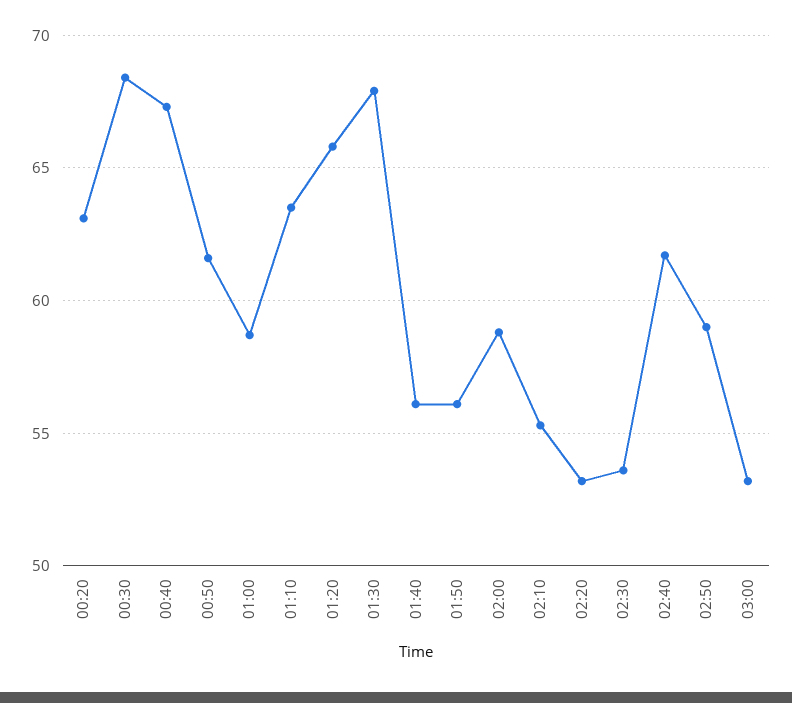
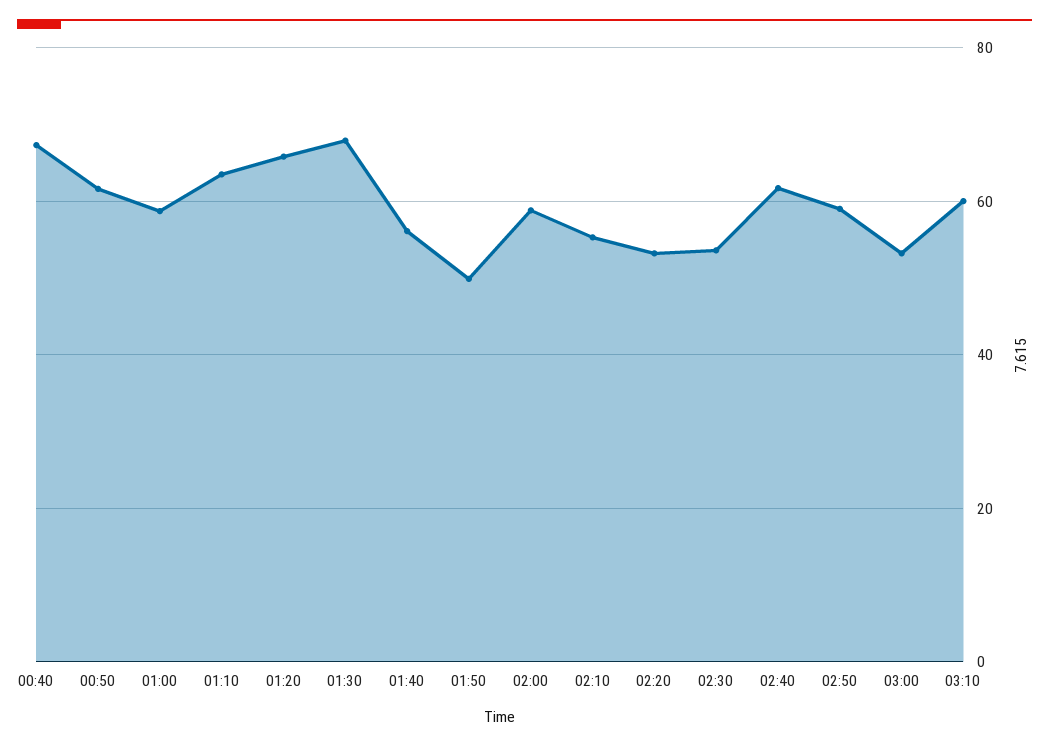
00:20: 63 -> none
00:30: 68.5 -> none
01:50: 56 -> 50
03:10: none -> 60

